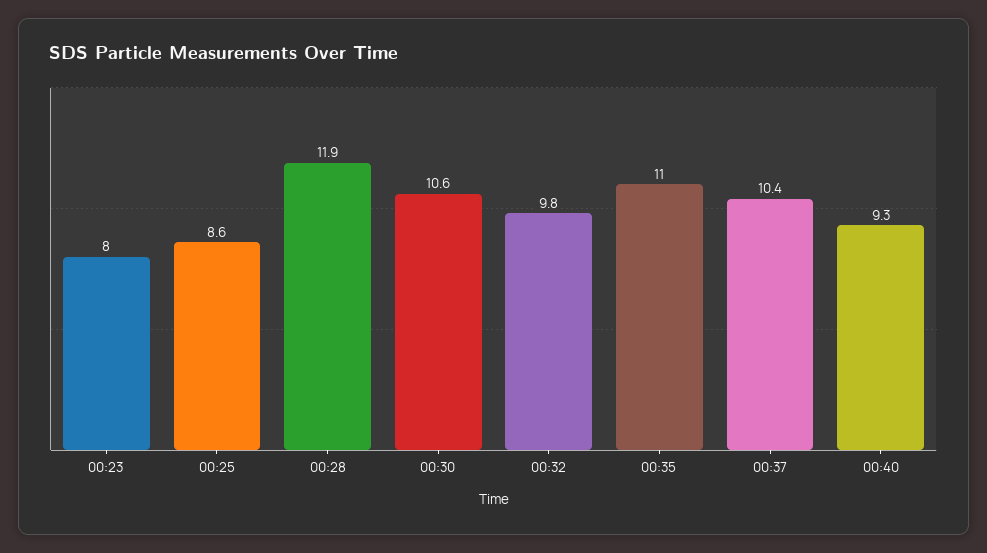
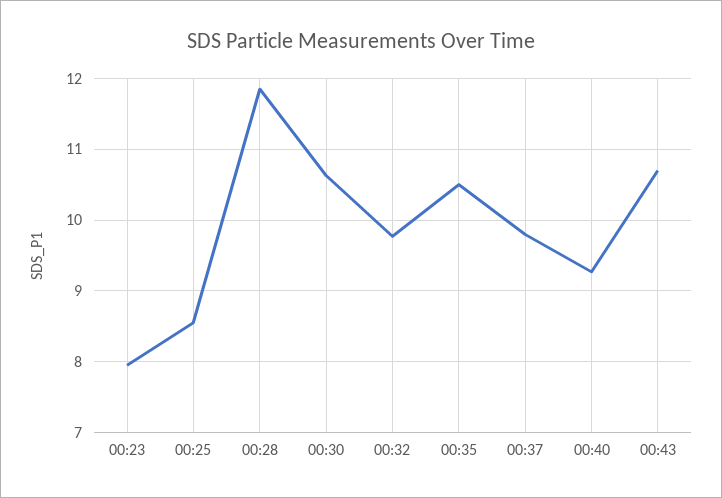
00:35: 11 -> 10.5
00:37: 10.4 -> 9.8
00:43: none -> 10.7

